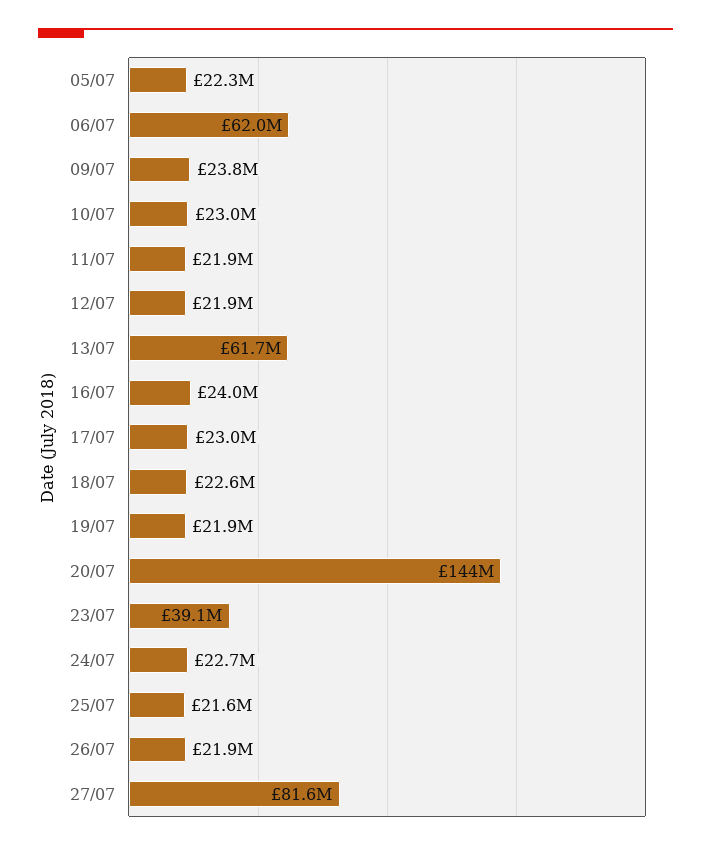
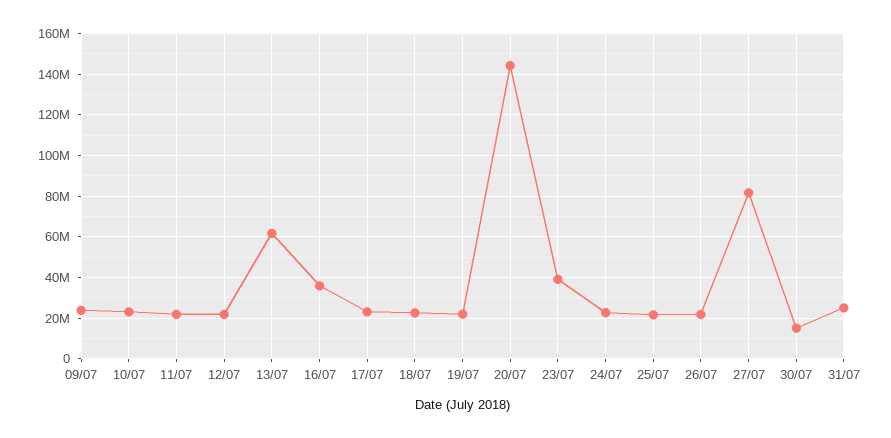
05/07: 22300000 -> none
06/07: 62000000 -> none
16/07: 24000000 -> 35000000
30/07: none -> 15000000
31/07: none -> 25000000

